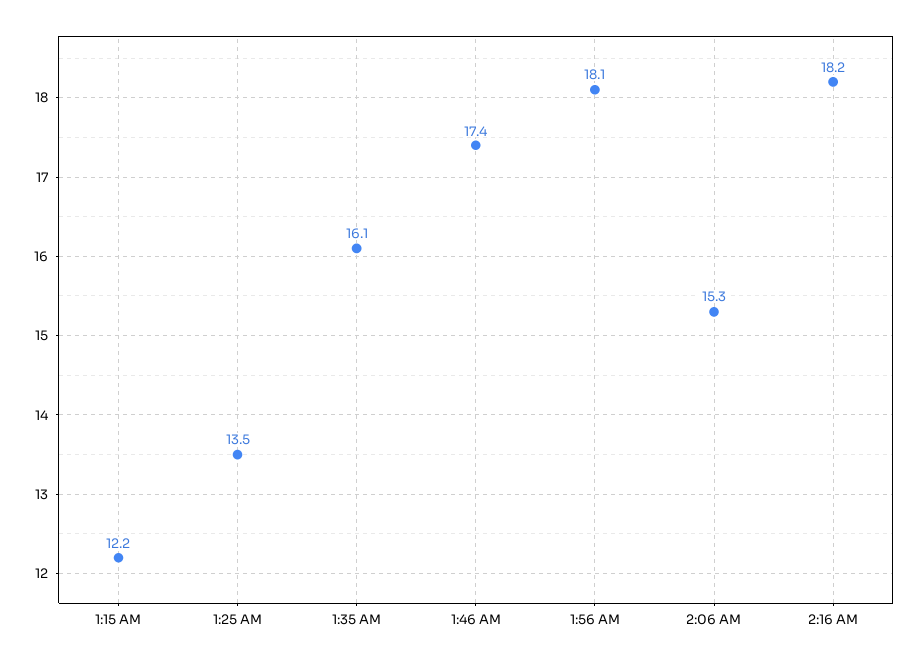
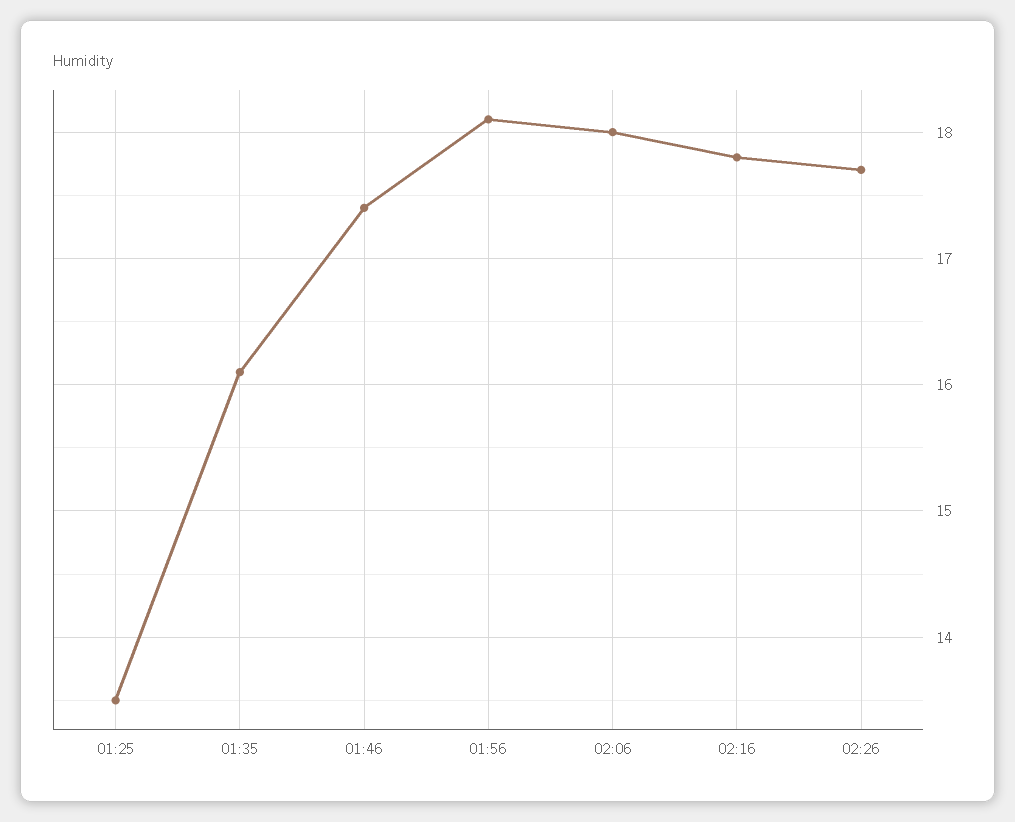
1:15 AM: 12.2 -> none
2:06 AM: 15.3 -> 18
2:16 AM: 18.2 -> 17.8
02:26: none -> 17.7

